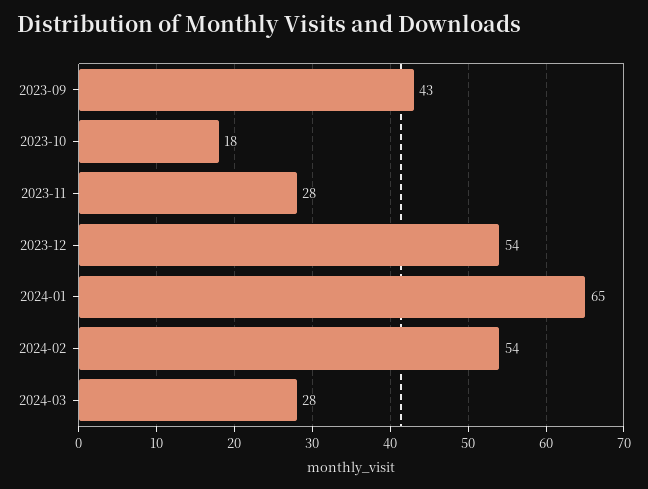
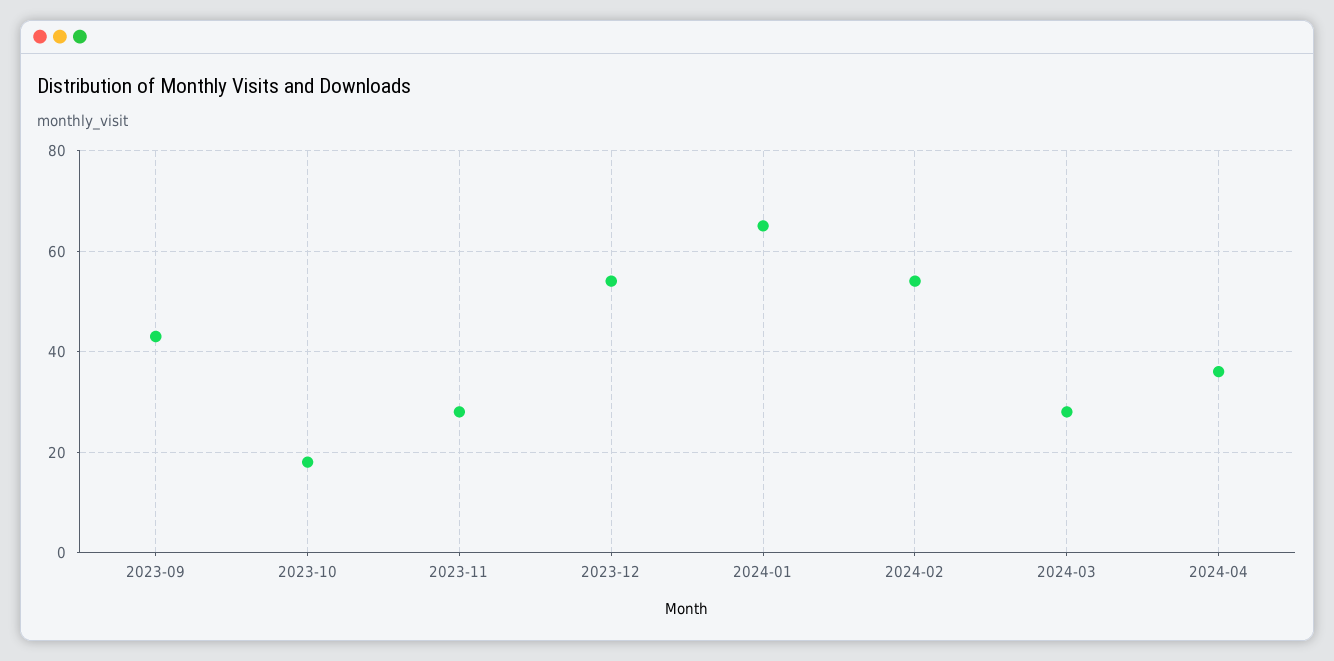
2024-04: none -> 35

